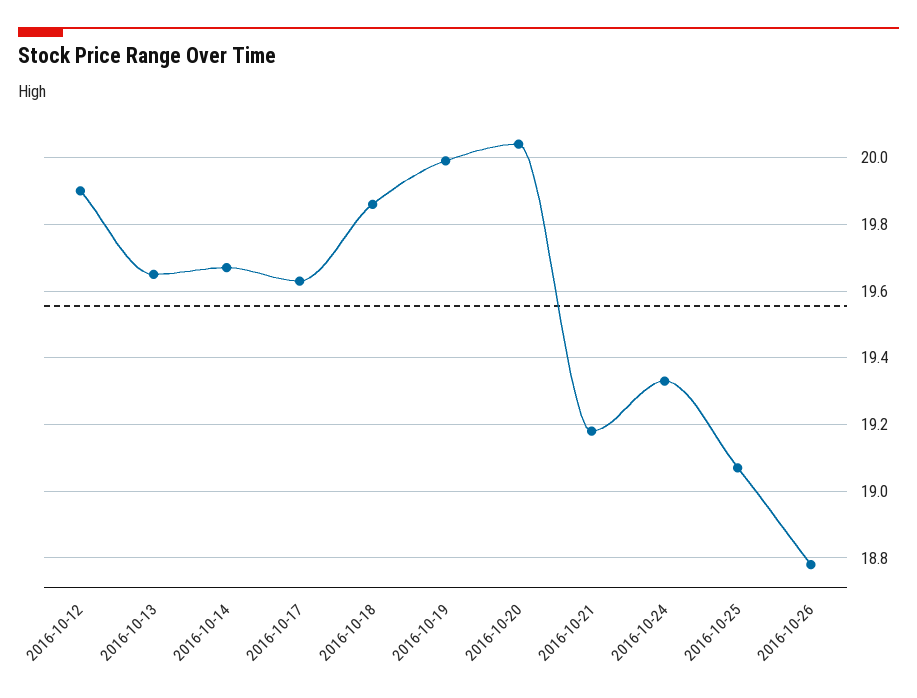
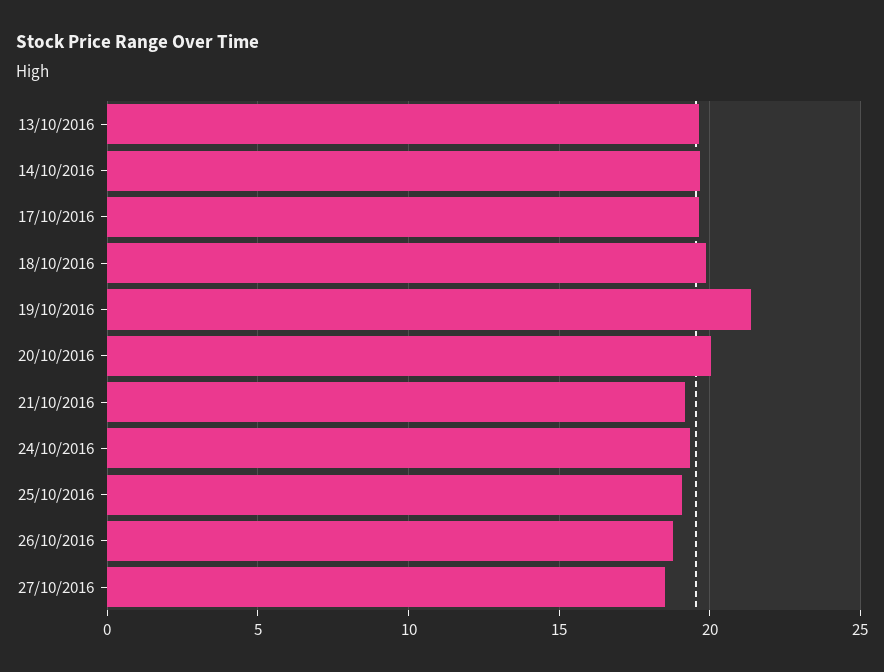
2016-10-12: 19.9 -> none
2016-10-19: 20 -> 21.5
27/10/2016: none -> 18.5

